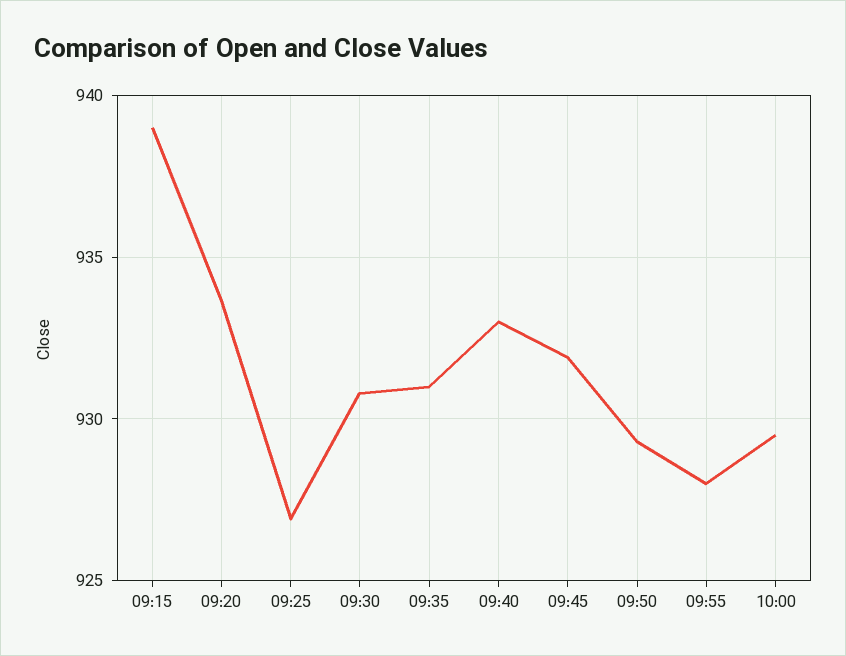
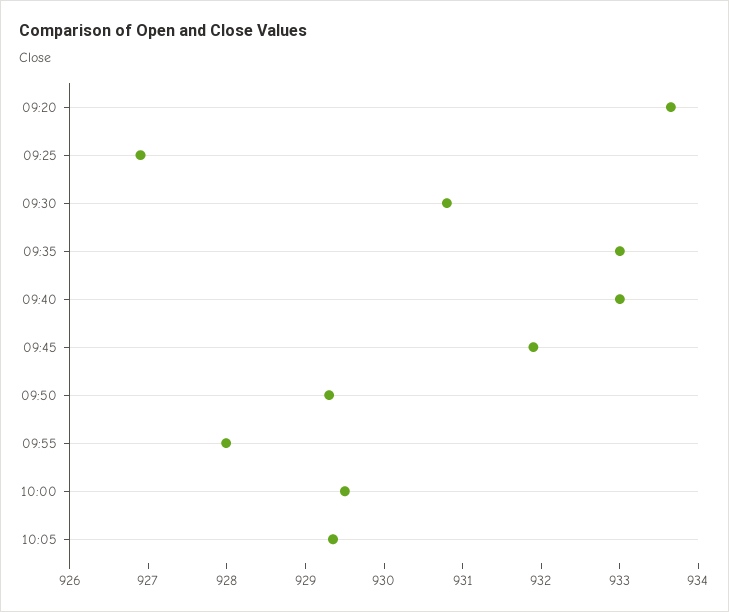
09:15: 939 -> none
09:35: 931 -> 933
10:05: none -> 929.4

